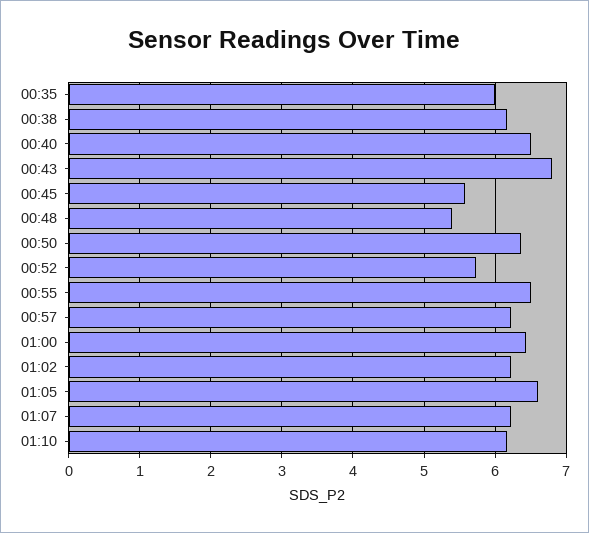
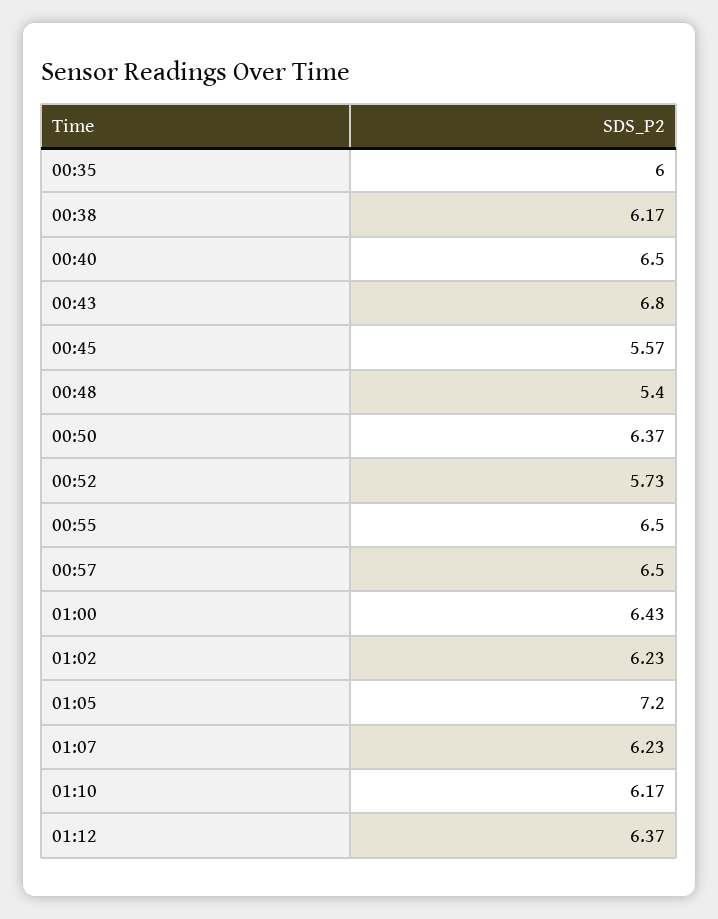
00:57: 6.2 -> 6.5
01:05: 6.6 -> 7.2
01:12: none -> 6.37

